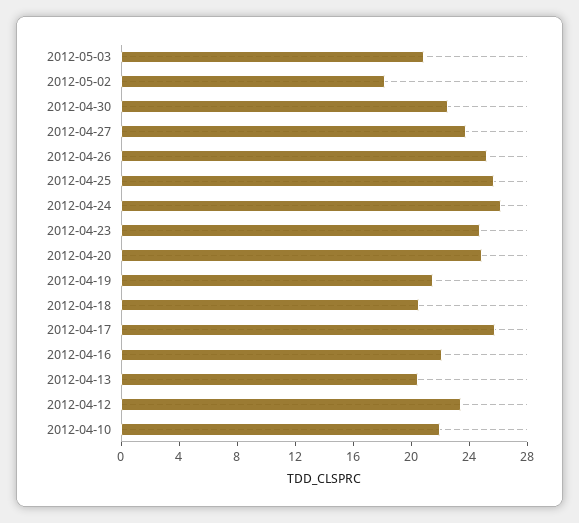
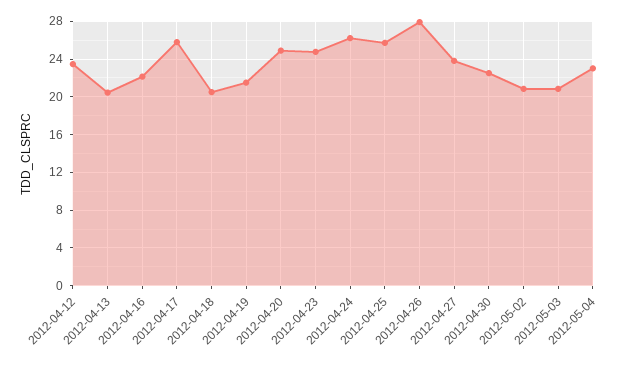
2012-05-02: 18 -> 21
2012-04-26: 25 -> 28
2012-04-10: 22 -> none
2012-05-04: none -> 23

